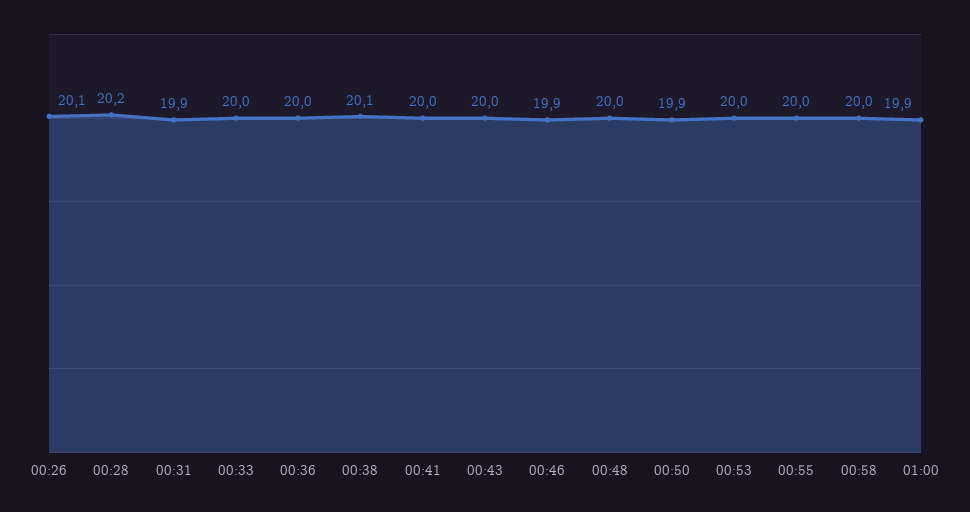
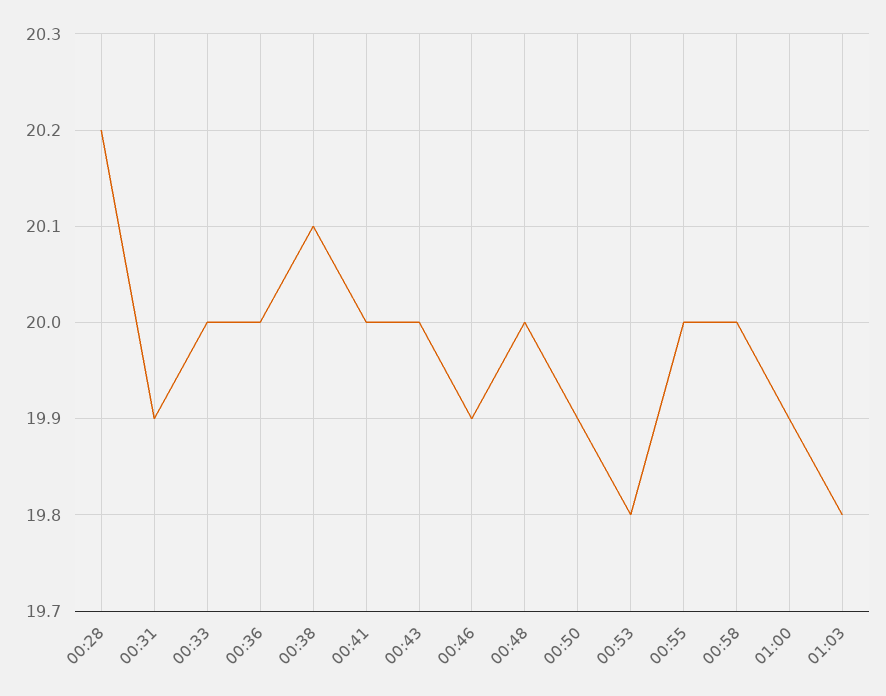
00:26: 20.1 -> none
00:53: 20 -> 19.8
01:03: none -> 19.8

